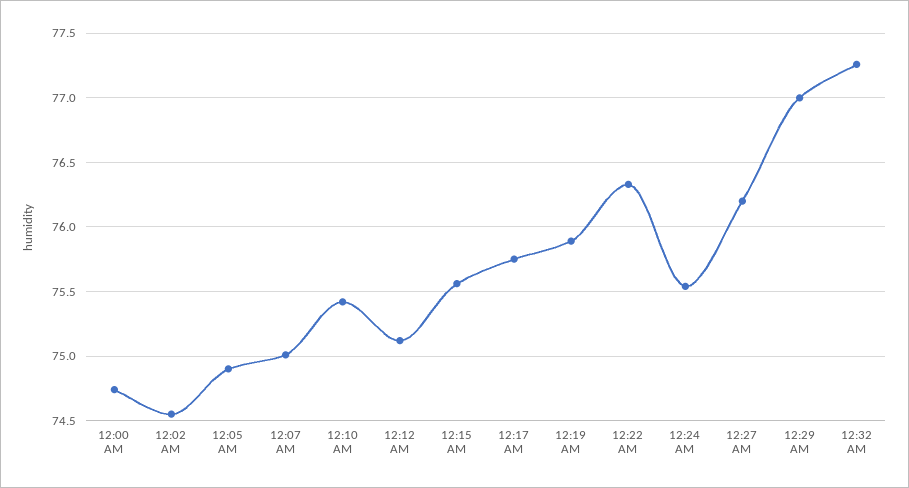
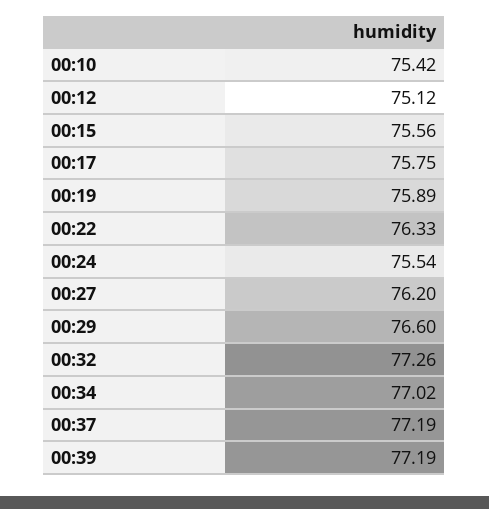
12:00 AM: 74.75 -> none
12:02 AM: 74.55 -> none
12:05 AM: 74.9 -> none
12:07 AM: 75 -> none
12:29 AM: 77 -> 76.6
00:34: none -> 77.02
00:37: none -> 77.19
00:39: none -> 77.19

